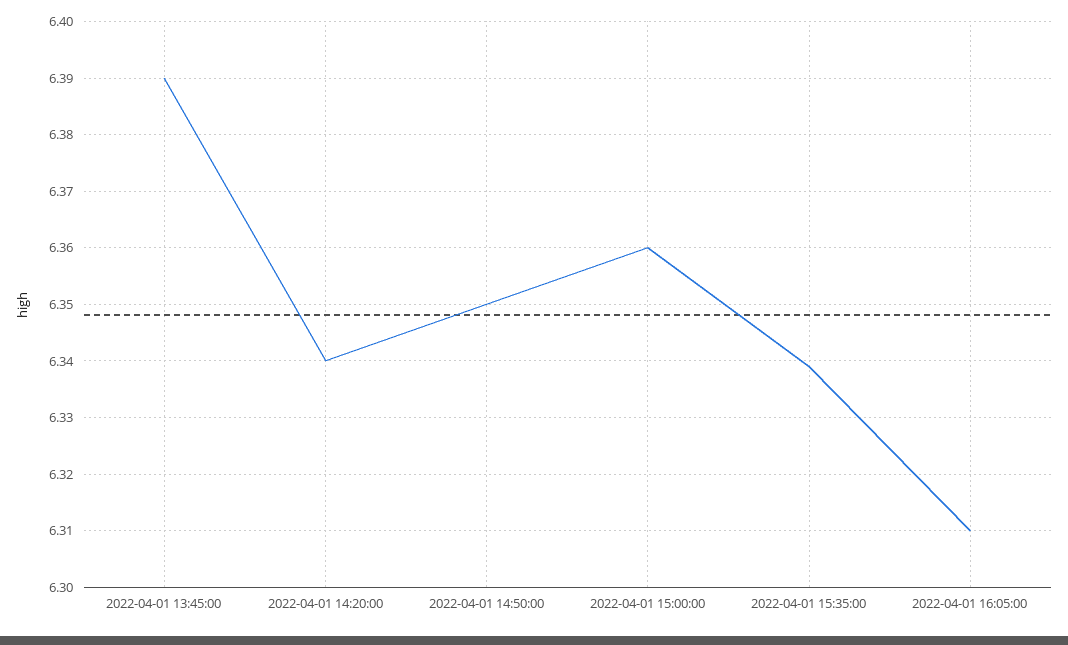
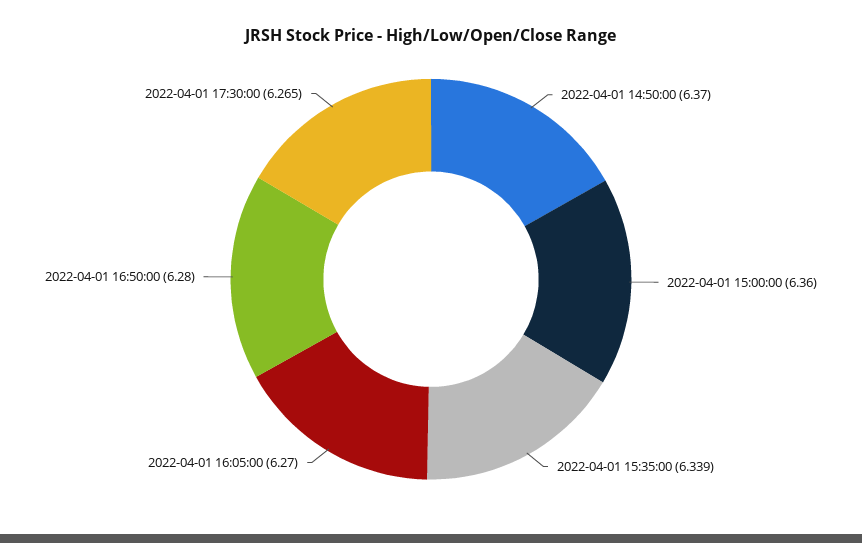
2022-04-01 13:45:00: 6.39 -> none
2022-04-01 14:20:00: 6.34 -> none
2022-04-01 14:50:00: 6.35 -> 6.37
2022-04-01 16:05:00: 6.31 -> 6.27
2022-04-01 16:50:00: none -> 6.28
2022-04-01 17:30:00: none -> 6.265

